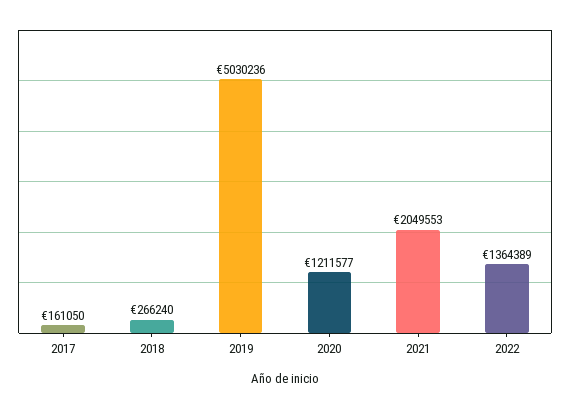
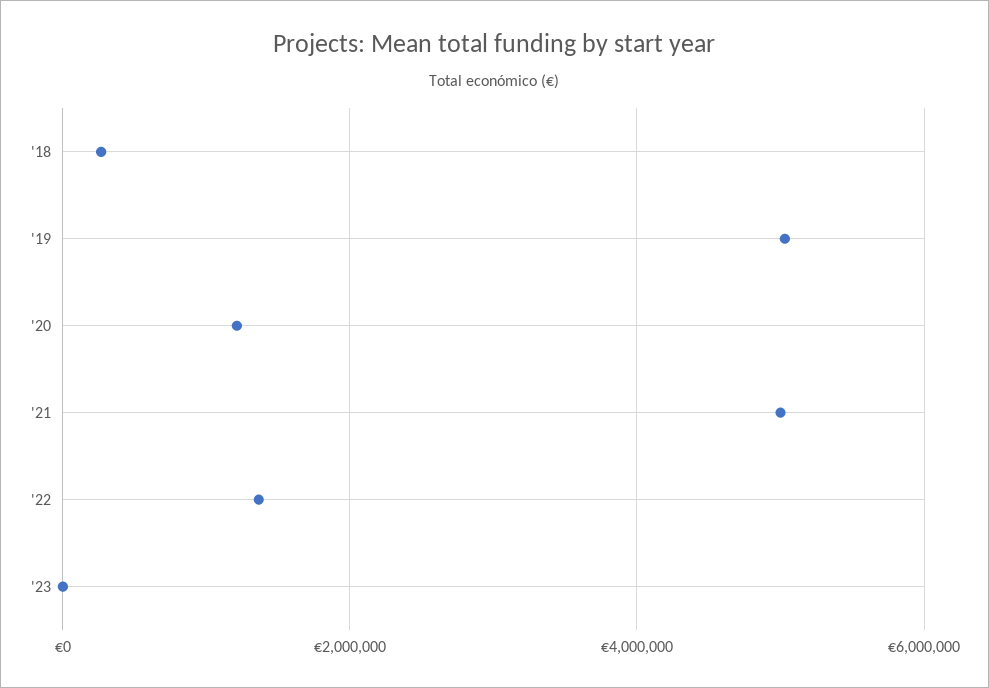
2017: 161050 -> none
2021: 2049553 -> 5000000
'23: none -> 0

